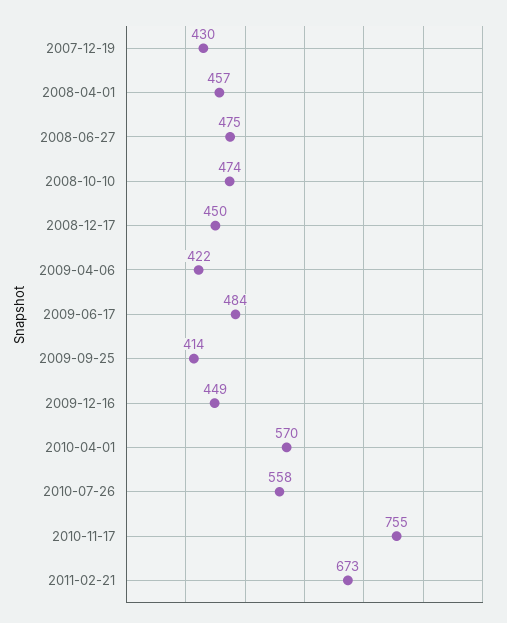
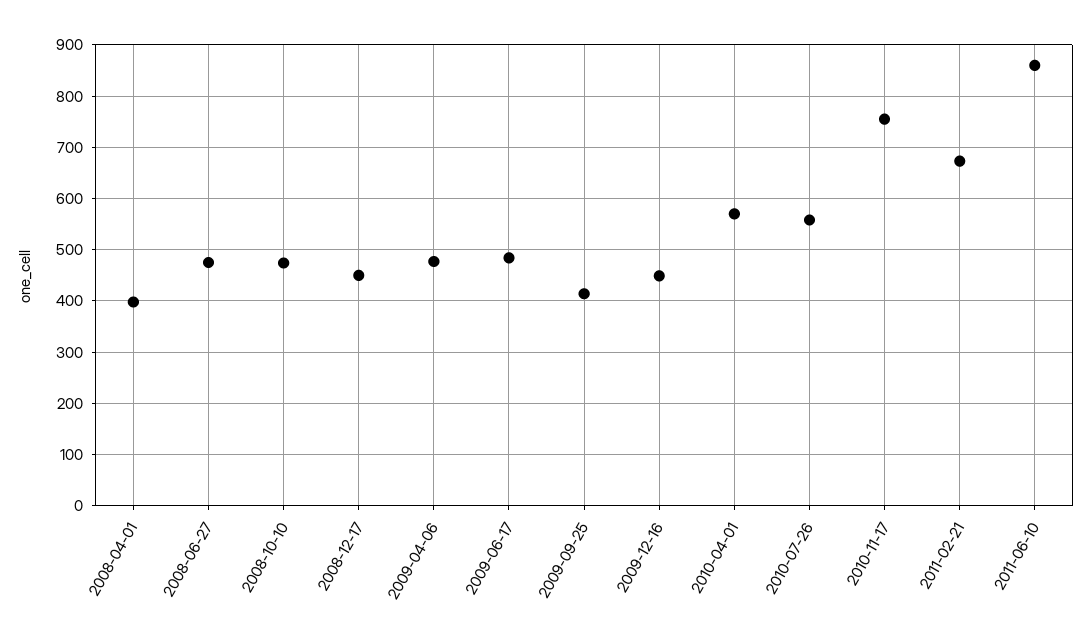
2007-12-19: 430 -> none
2008-04-01: 457 -> 400
2009-04-06: 422 -> 480
2011-06-10: none -> 860

